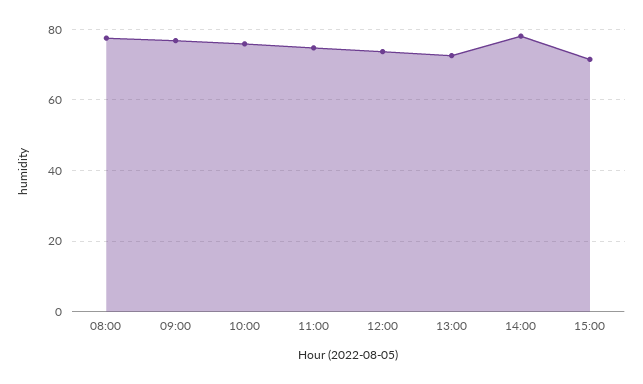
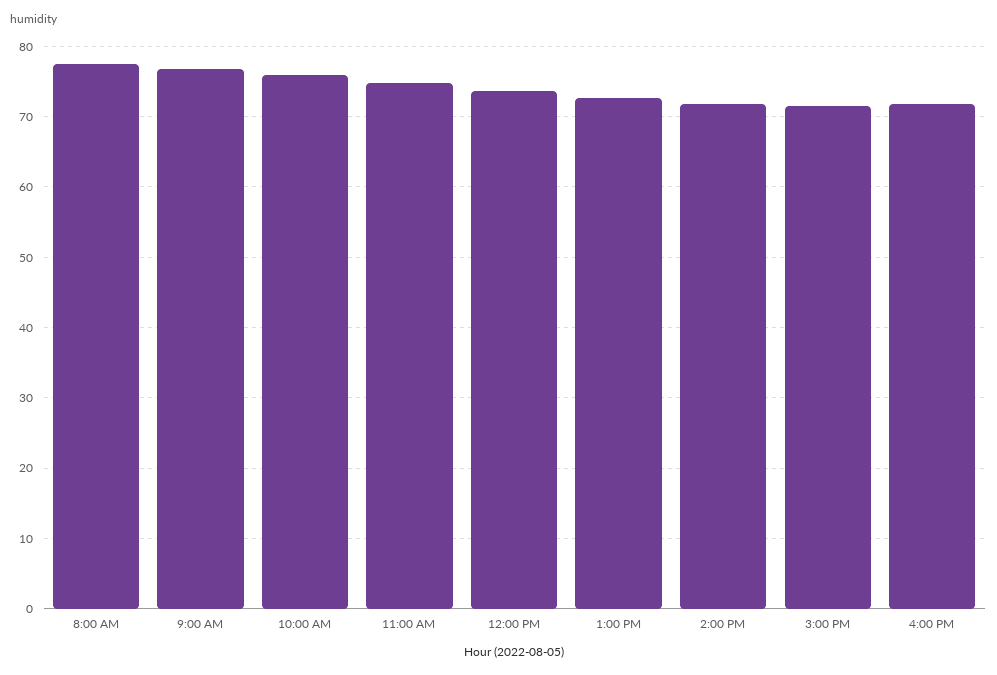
14:00: 78 -> 72
4:00 PM: none -> 72

